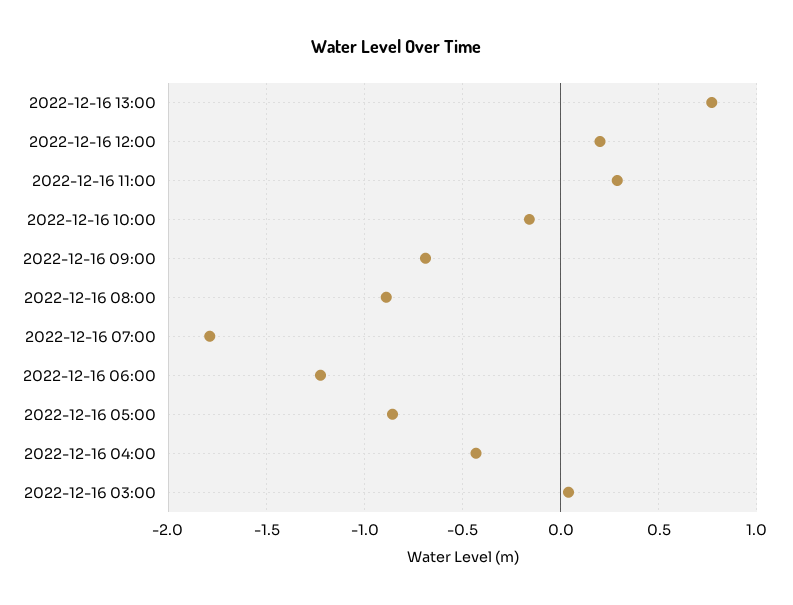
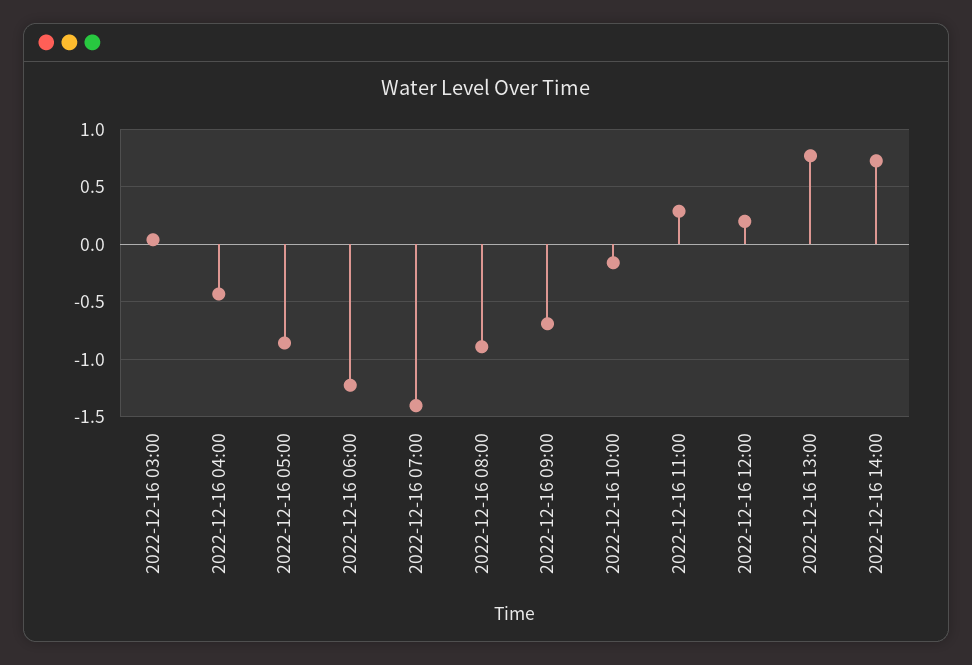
2022-12-16 07:00: -1.8 -> -1.4
2022-12-16 14:00: none -> 0.7

